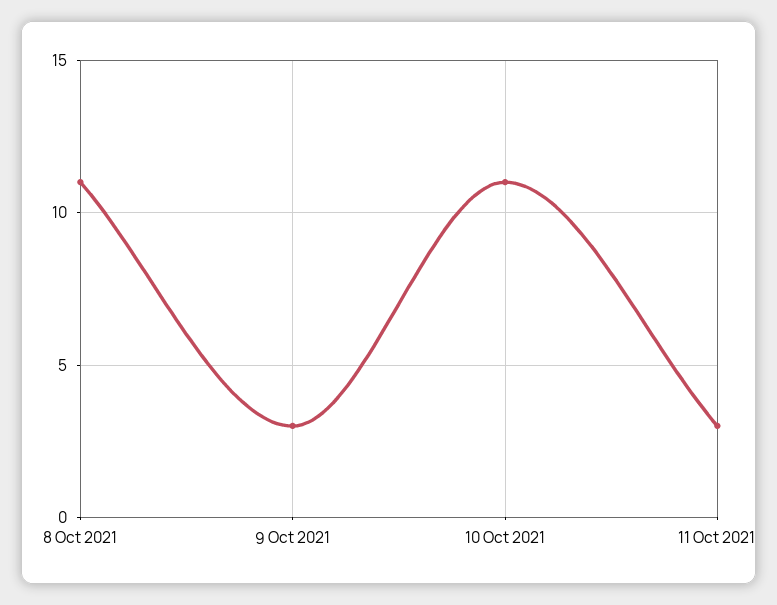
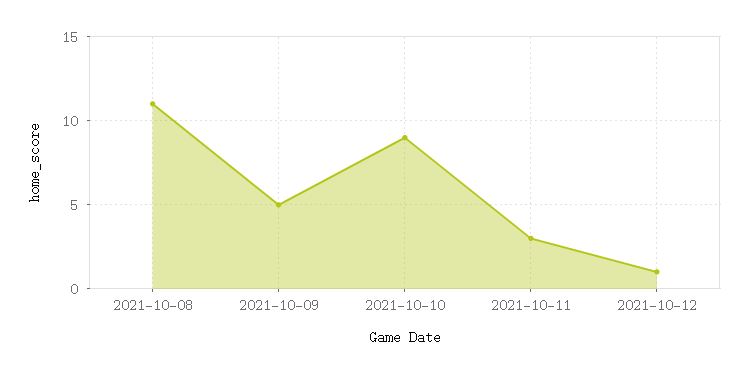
9 Oct 2021: 3 -> 5
10 Oct 2021: 11 -> 9
2021-10-12: none -> 1

